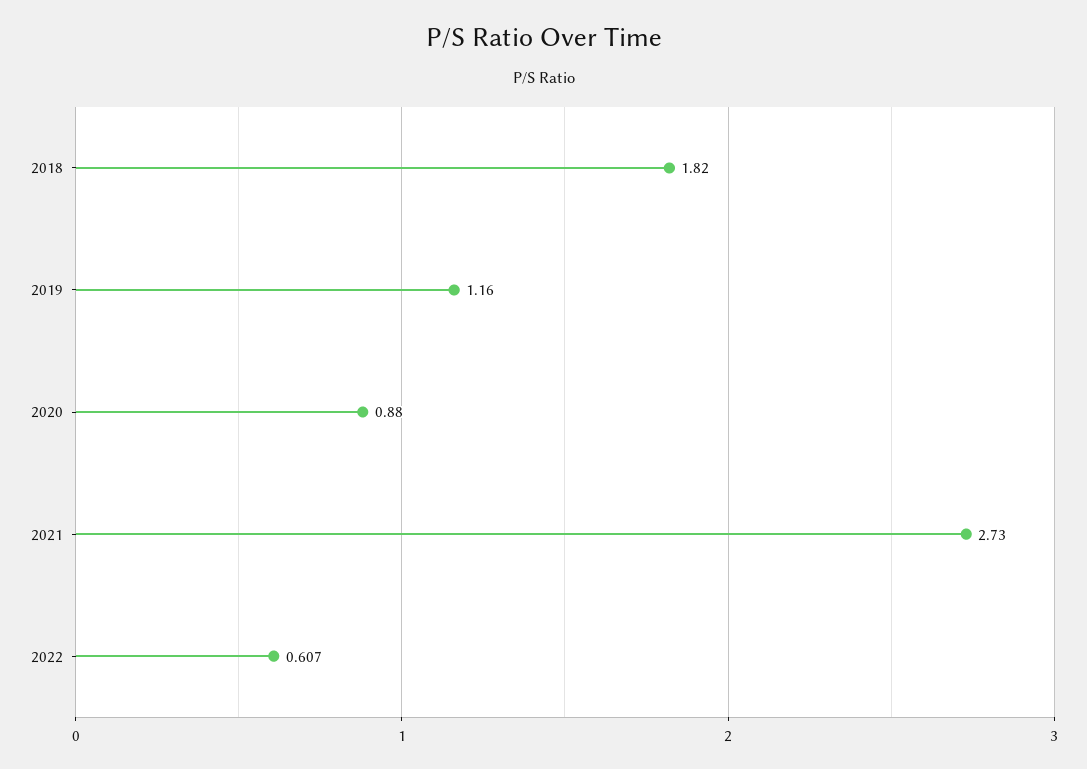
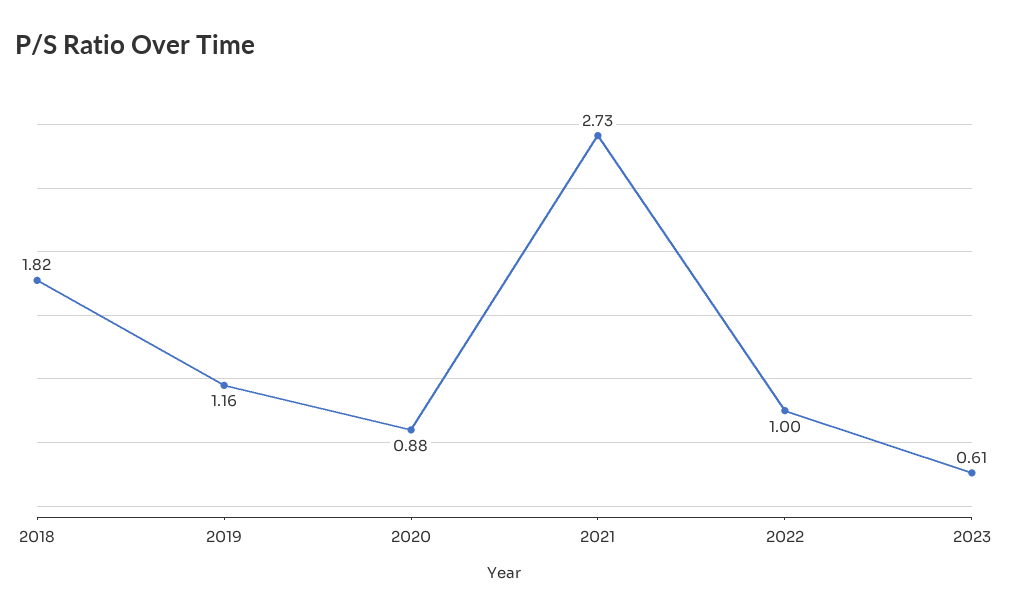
2022: 0.607 -> 1
2023: none -> 0.61

